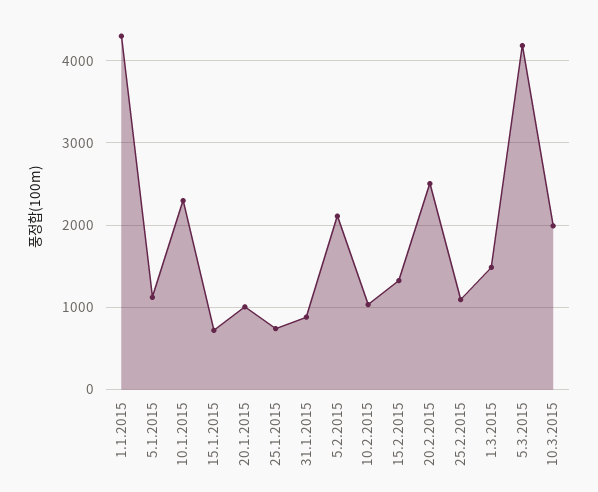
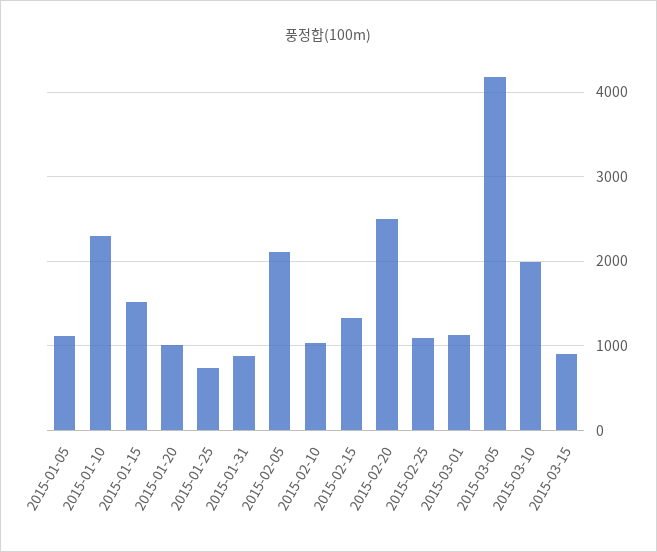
1.1.2015: 4300 -> none
15.1.2015: 700 -> 1500
1.3.2015: 1500 -> 1100
2015-03-15: none -> 900

